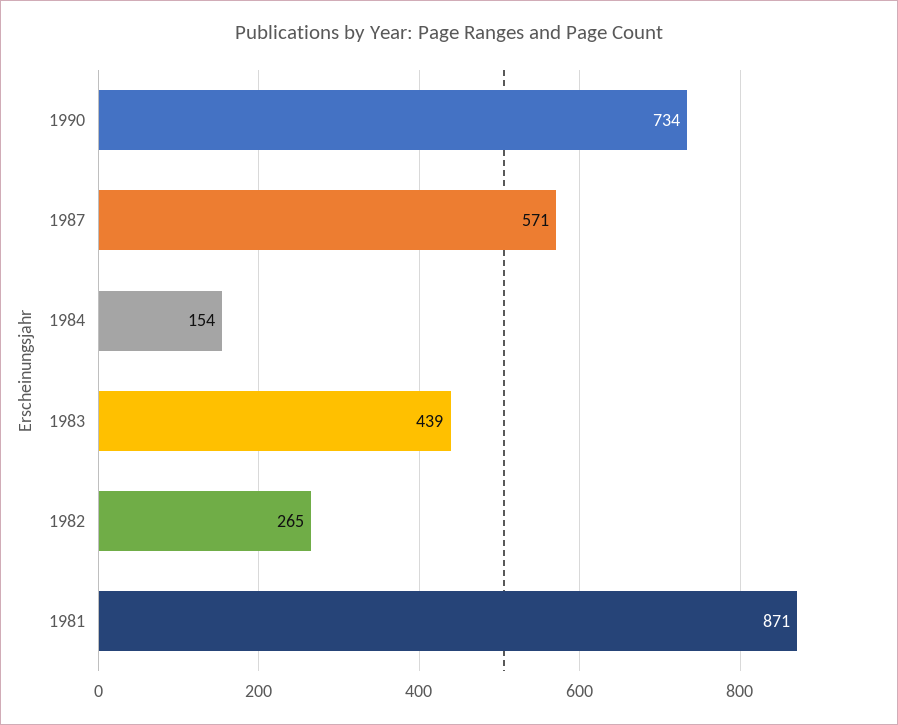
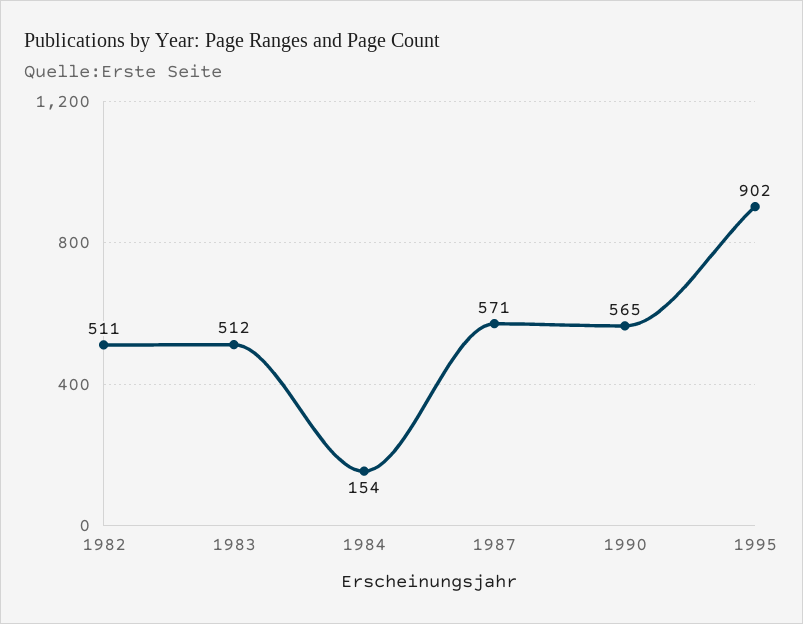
1990: 734 -> 565
1983: 439 -> 512
1982: 265 -> 511
1981: 871 -> none
1995: none -> 902

